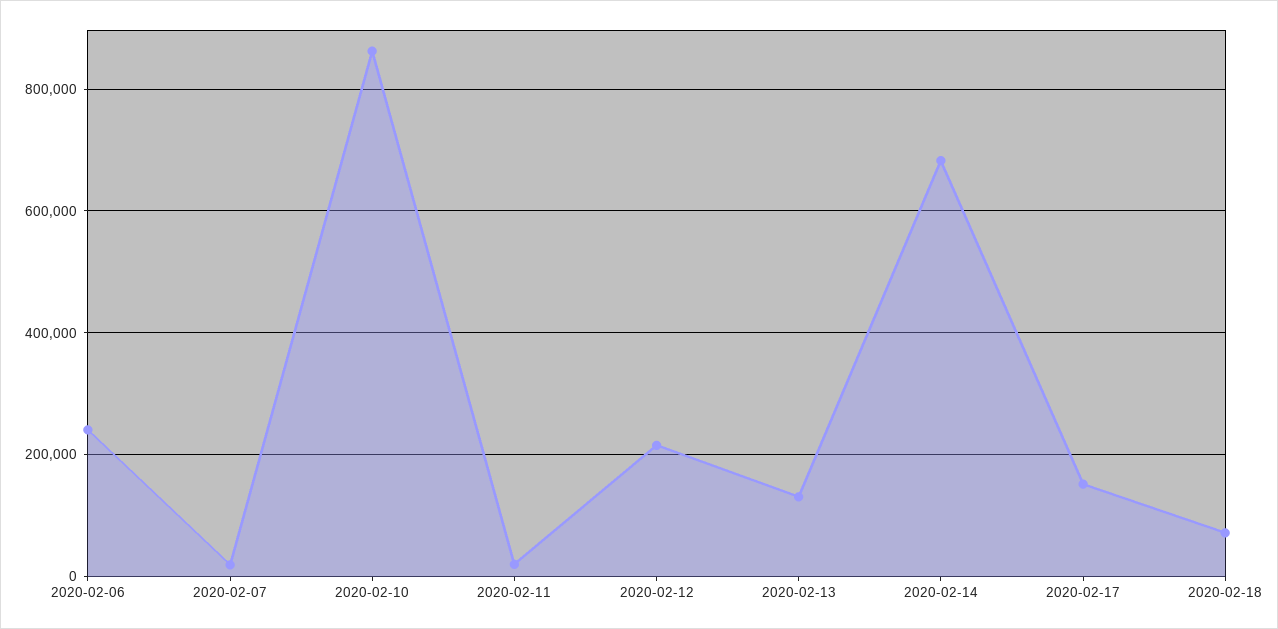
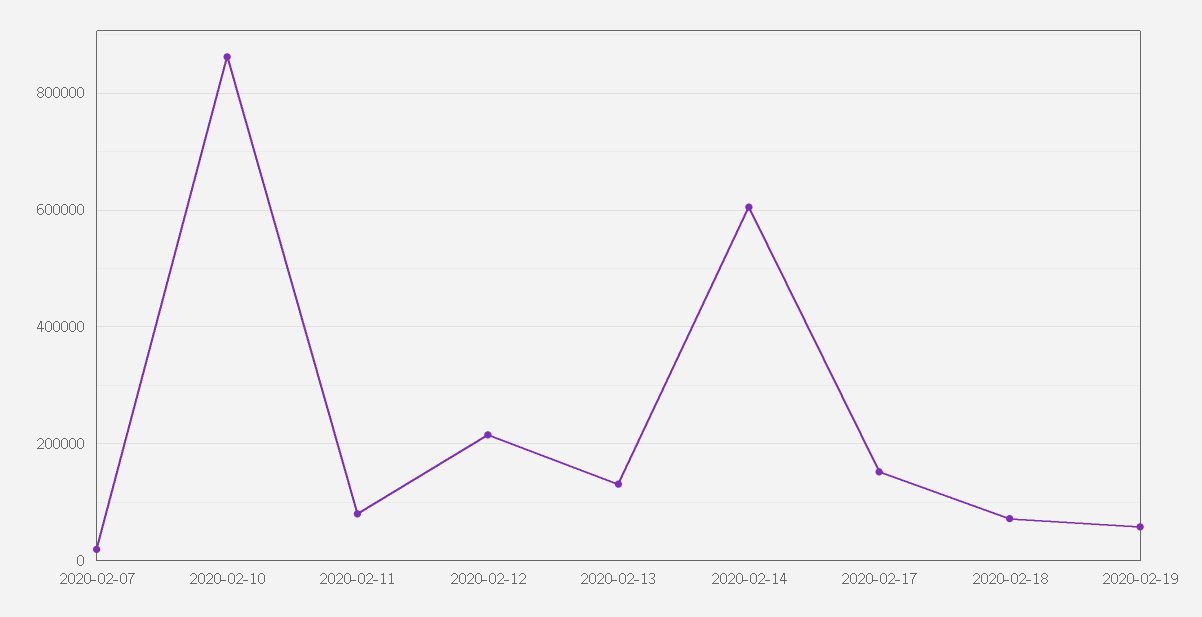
2020-02-06: 240000 -> none
2020-02-11: 20000 -> 80000
2020-02-14: 680000 -> 600000
2020-02-19: none -> 60000

